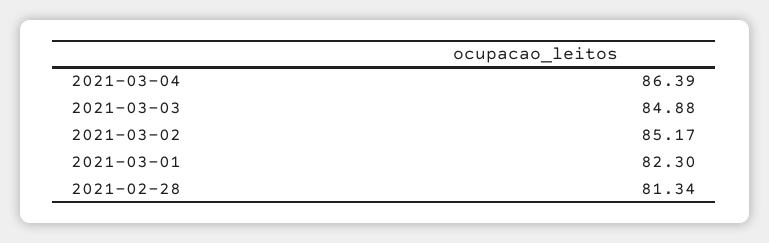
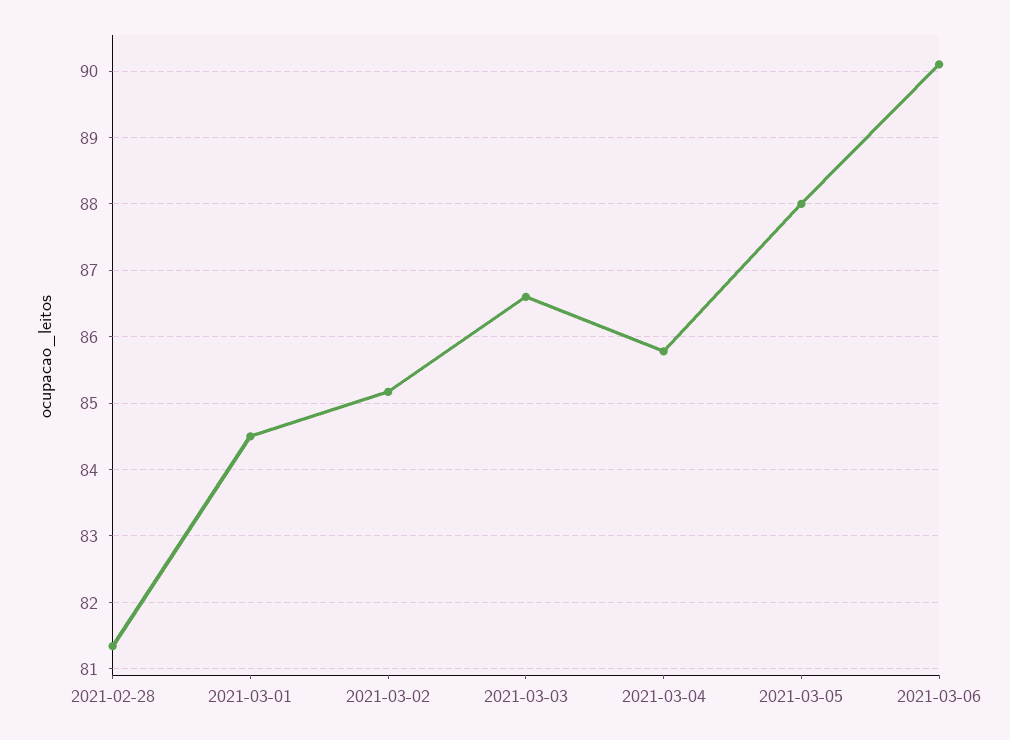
2021-03-04: 86.39 -> 85.8
2021-03-03: 84.88 -> 86.6
2021-03-01: 82.3 -> 84.5
2021-03-05: none -> 88
2021-03-06: none -> 90.1

